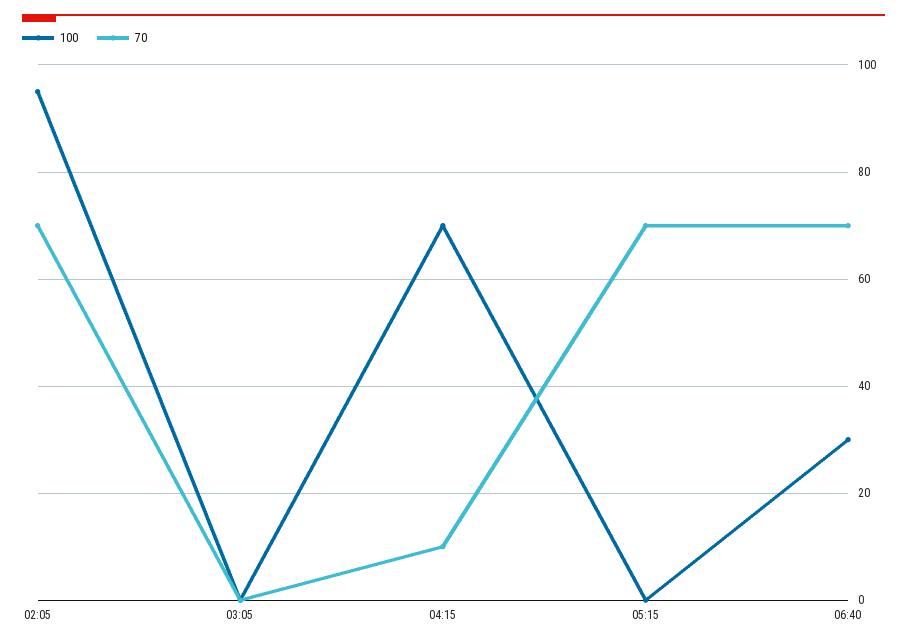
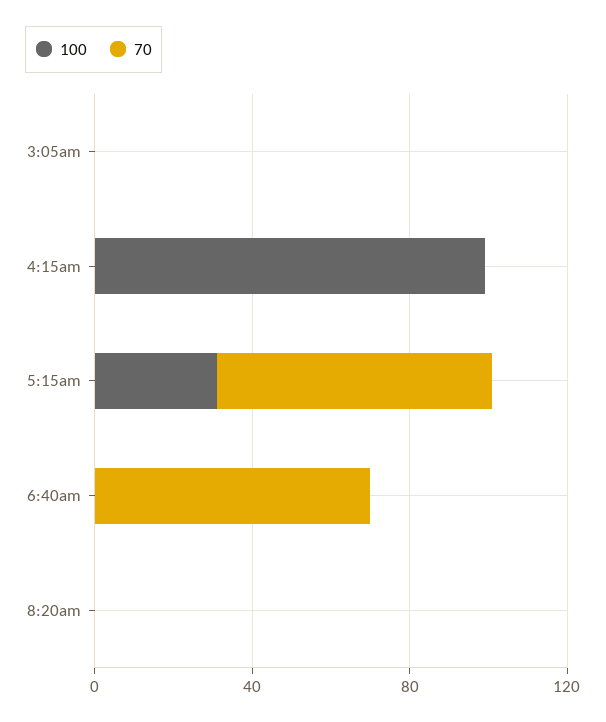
100, 02:05: 95 -> none
70, 02:05: 70 -> none
100, 04:15: 70 -> 100
70, 04:15: 10 -> 0
100, 05:15: 0 -> 30
100, 06:40: 30 -> 0
100, 8:20am: none -> 0
70, 8:20am: none -> 0

